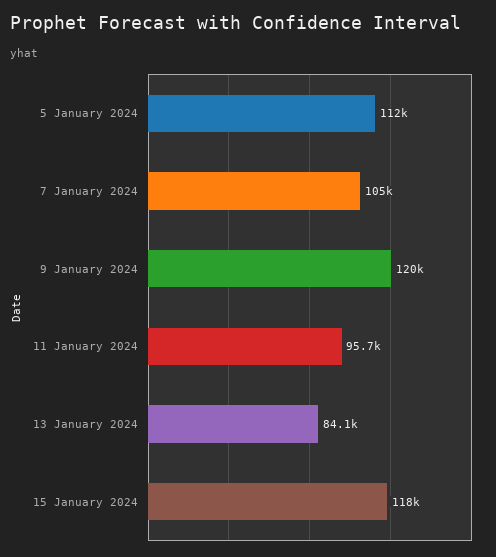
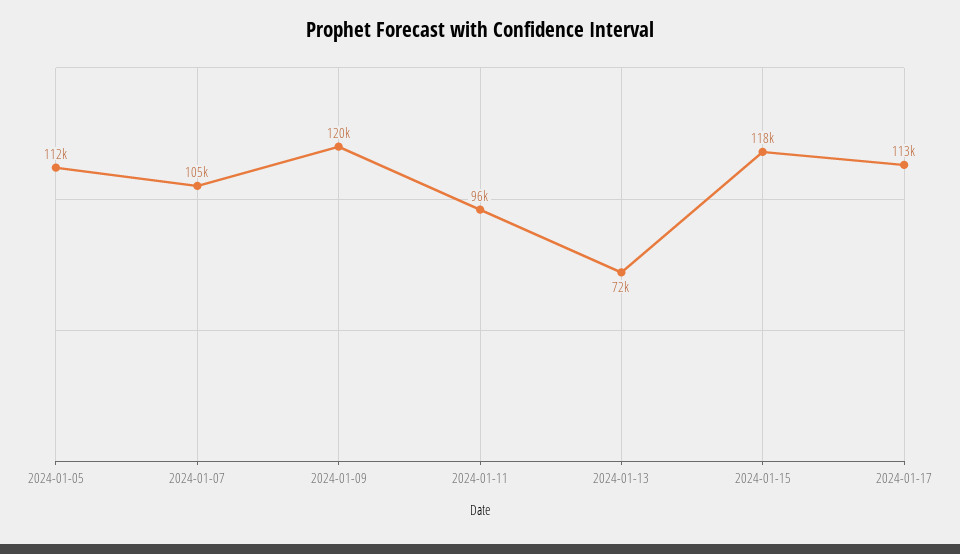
13 January 2024: 84100 -> 72000
2024-01-17: none -> 113000

